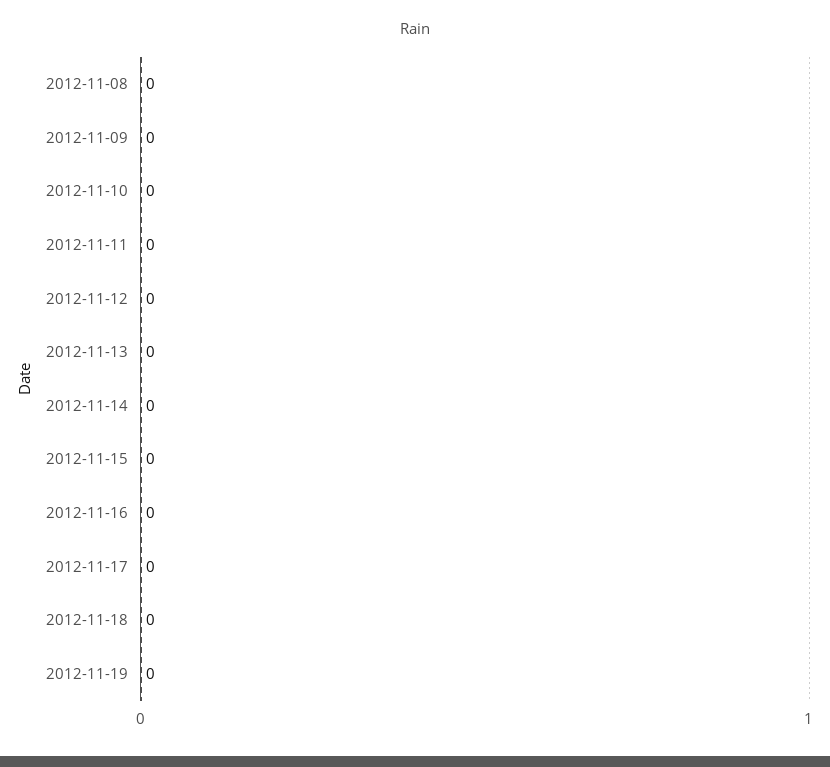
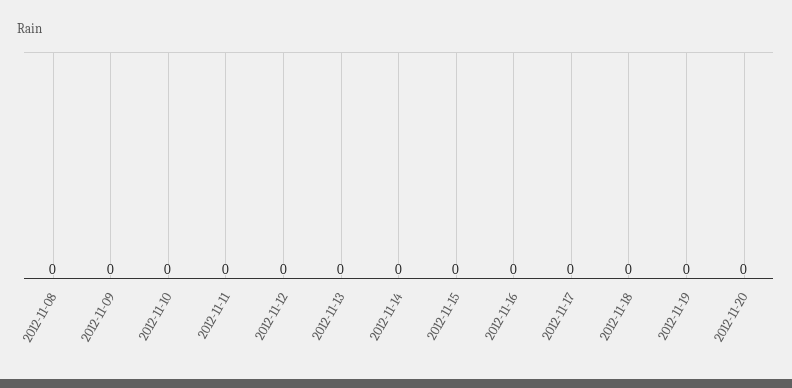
2012-11-20: none -> 0

